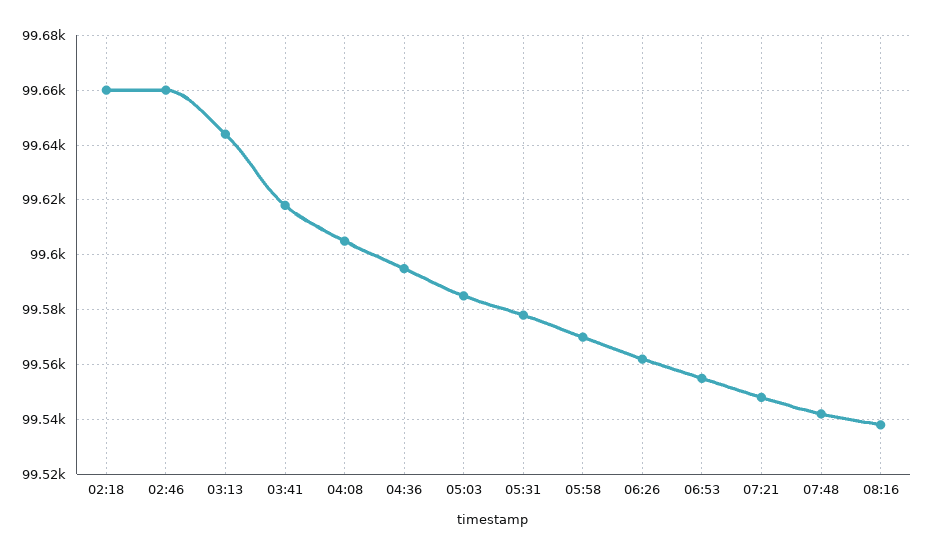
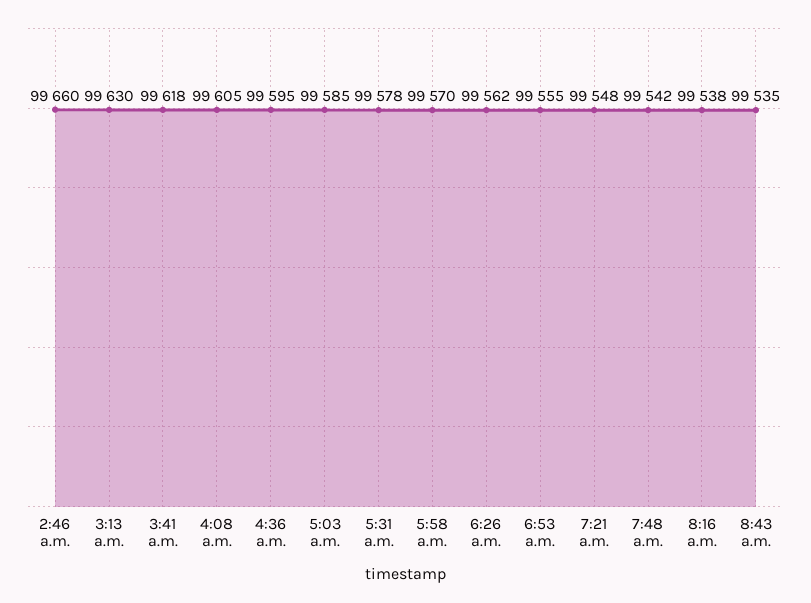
02:18: 99660 -> none
03:13: 99645 -> 99630
8:43 a.m.: none -> 99535

